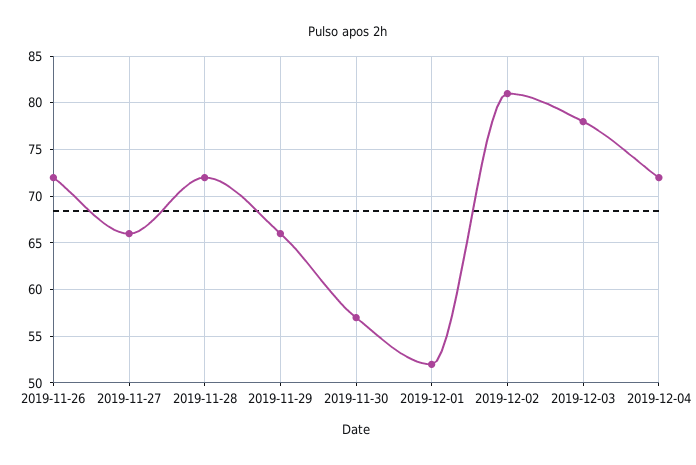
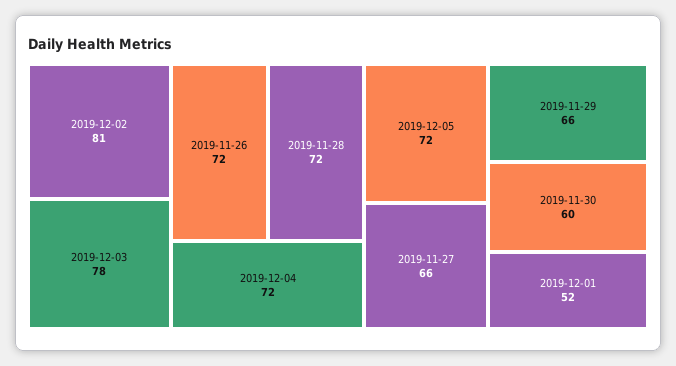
2019-11-30: 57 -> 60
2019-12-05: none -> 72

